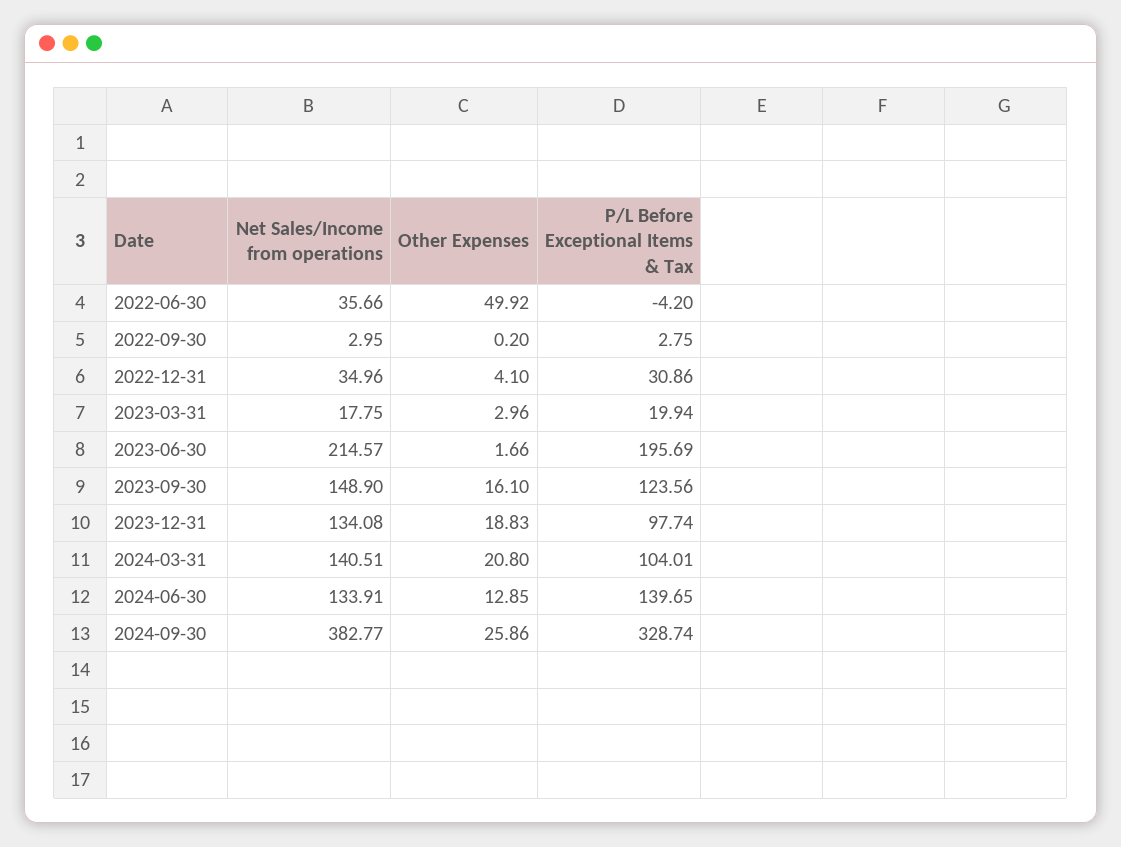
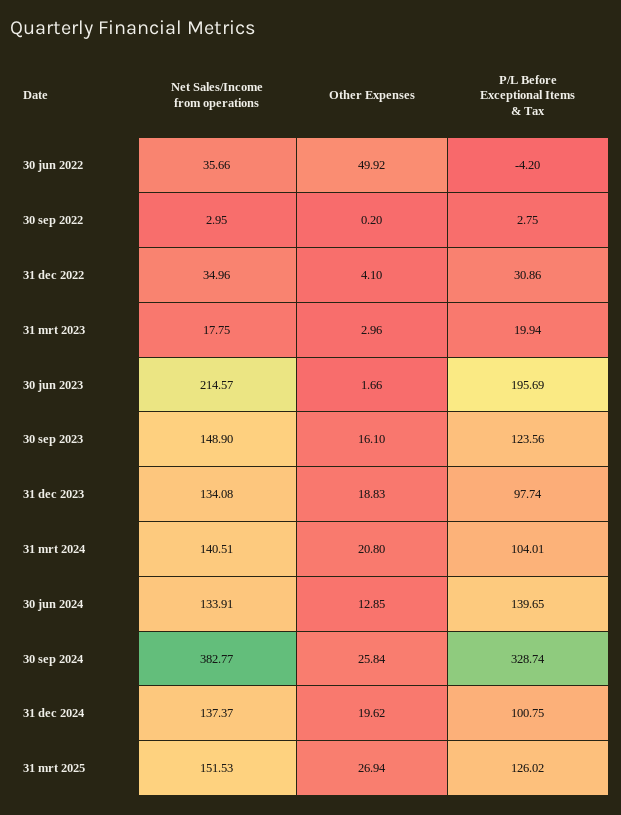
Other Expenses, 2024-09-30: 25.86 -> 25.84
Net Sales/Income from operations, 31 dec 2024: none -> 137.37
Other Expenses, 31 dec 2024: none -> 19.62
P/L Before Exceptional Items & Tax, 31 dec 2024: none -> 100.75
Net Sales/Income from operations, 31 mrt 2025: none -> 151.53
Other Expenses, 31 mrt 2025: none -> 26.94
P/L Before Exceptional Items & Tax, 31 mrt 2025: none -> 126.02

